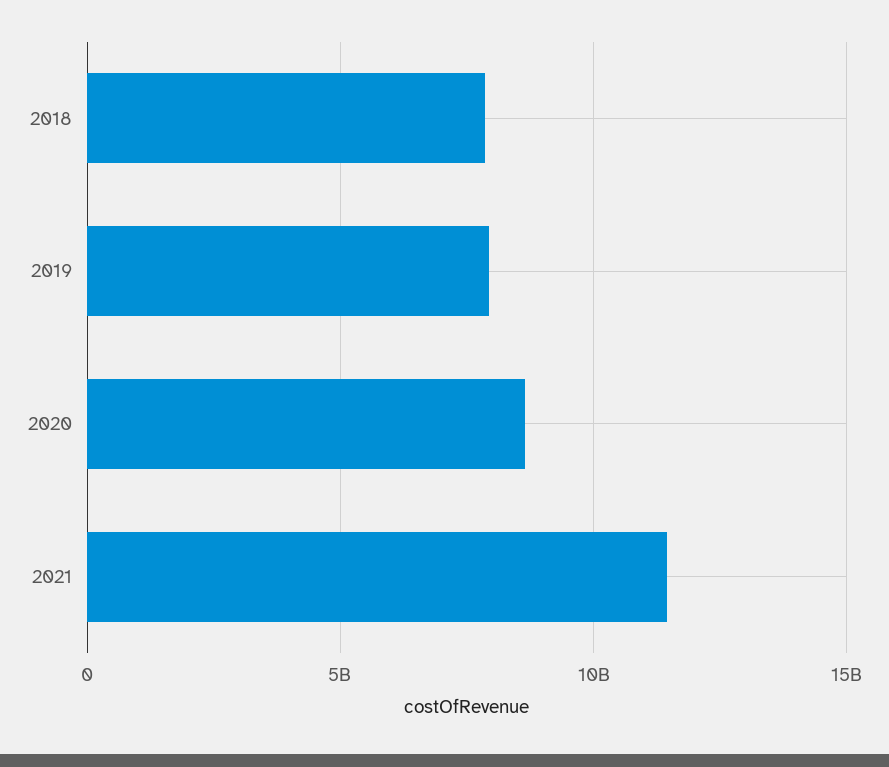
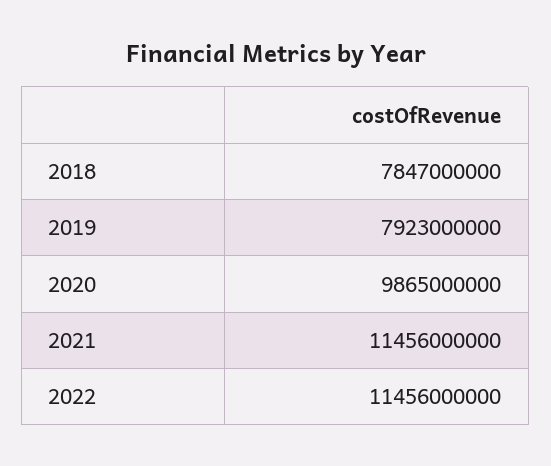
2020: 8500000000 -> 9865000000
2022: none -> 11456000000

